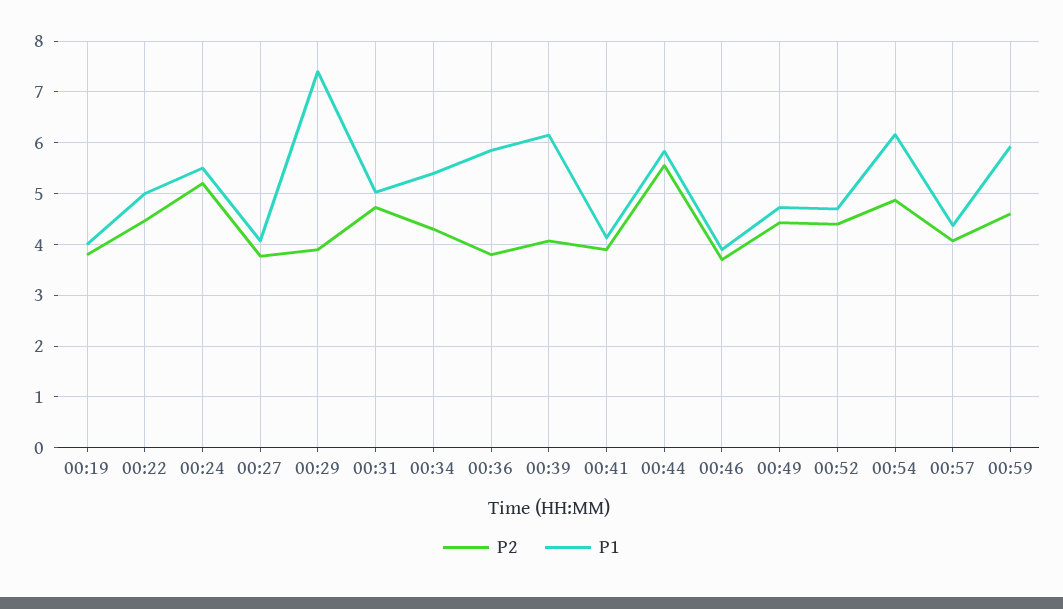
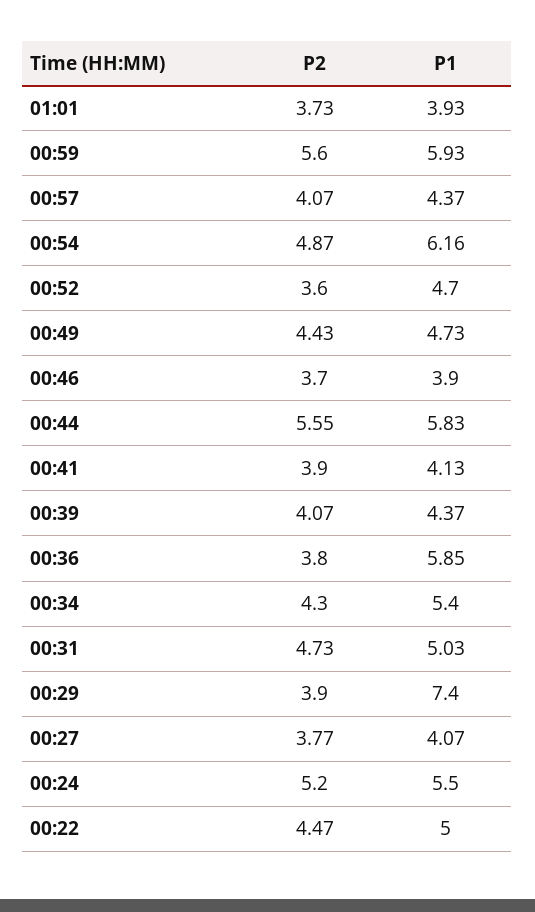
P2, 00:19: 3.8 -> none
P1, 00:19: 4 -> none
P1, 00:39: 6.2 -> 4.37
P2, 00:52: 4.4 -> 3.6
P2, 00:59: 4.6 -> 5.6
P2, 01:01: none -> 3.73
P1, 01:01: none -> 3.93

